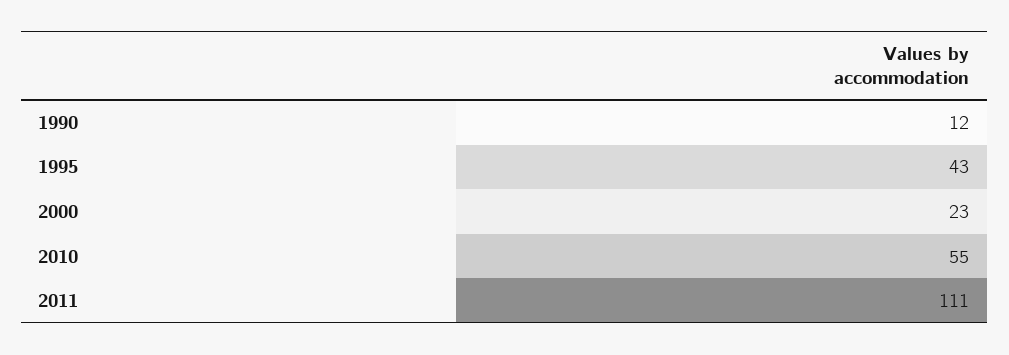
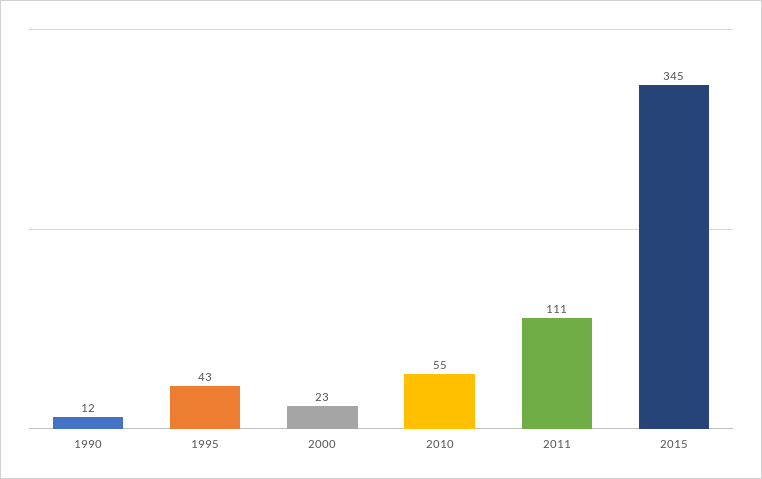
2015: none -> 345

